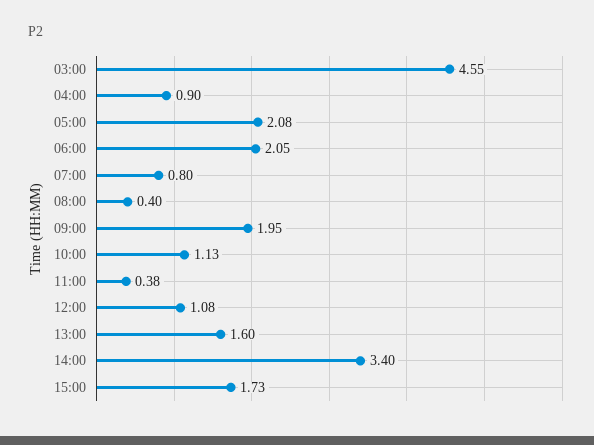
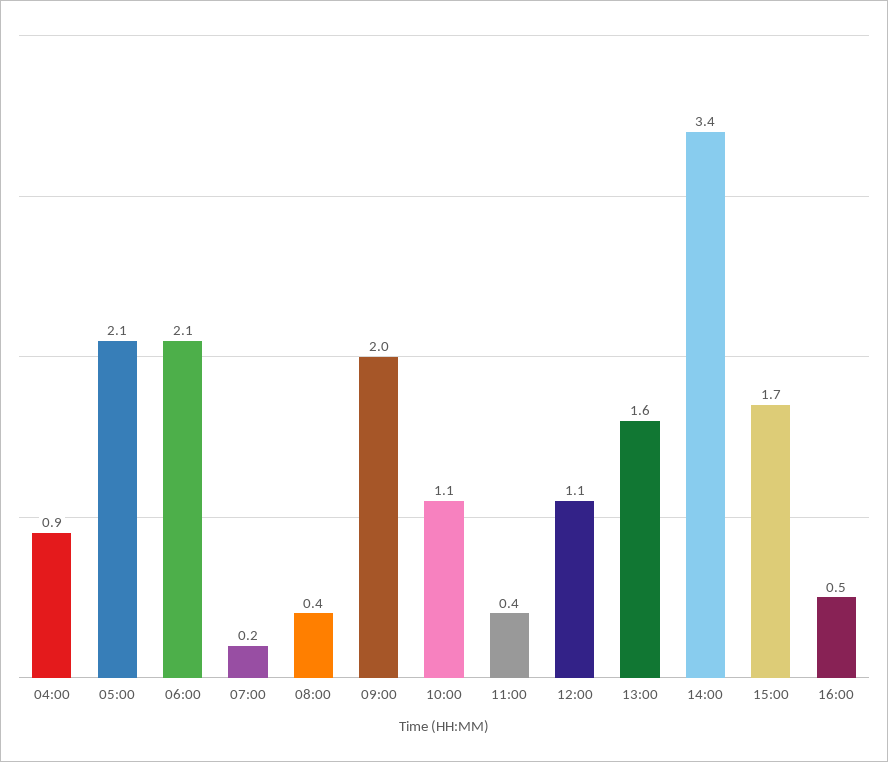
03:00: 4.55 -> none
07:00: 0.8 -> 0.2
16:00: none -> 0.5

